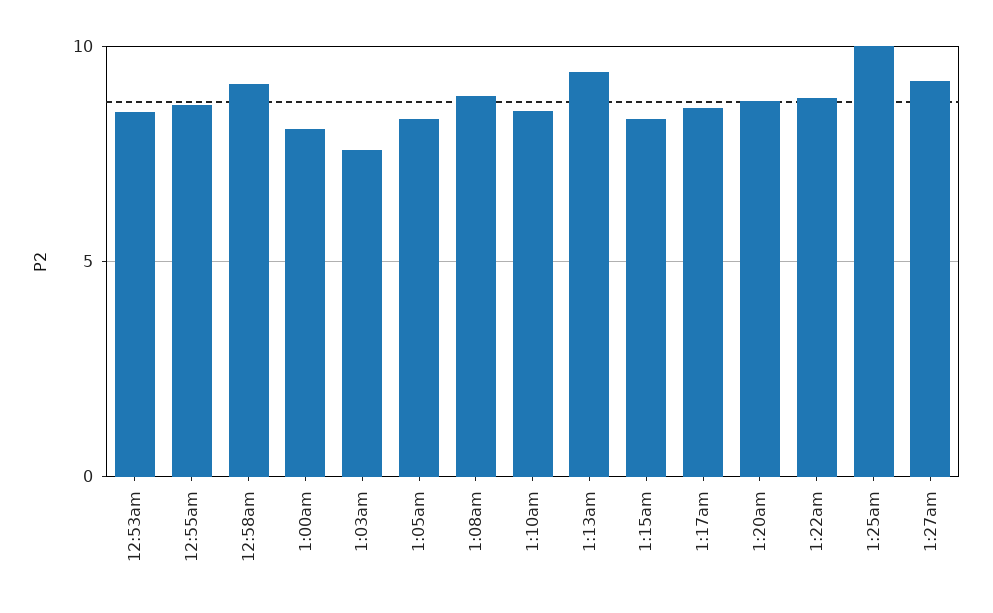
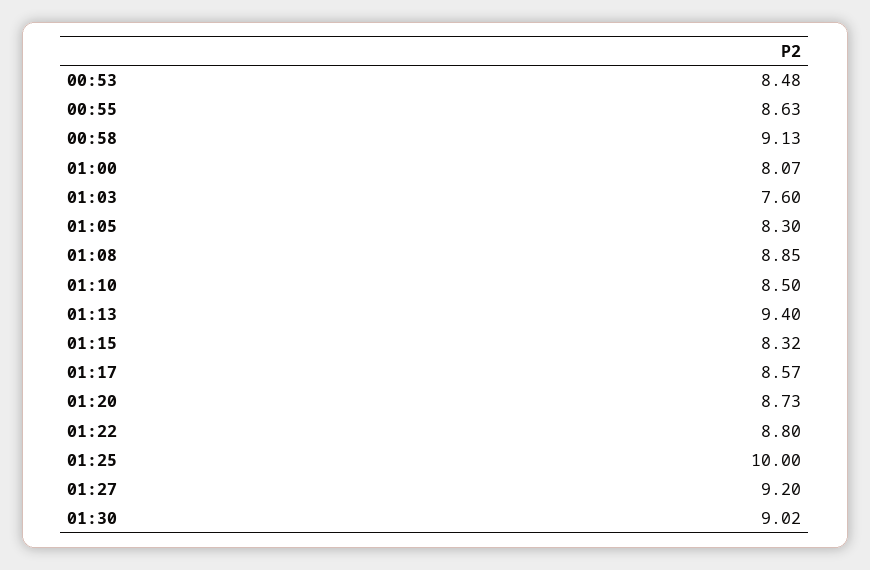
01:30: none -> 9.02

